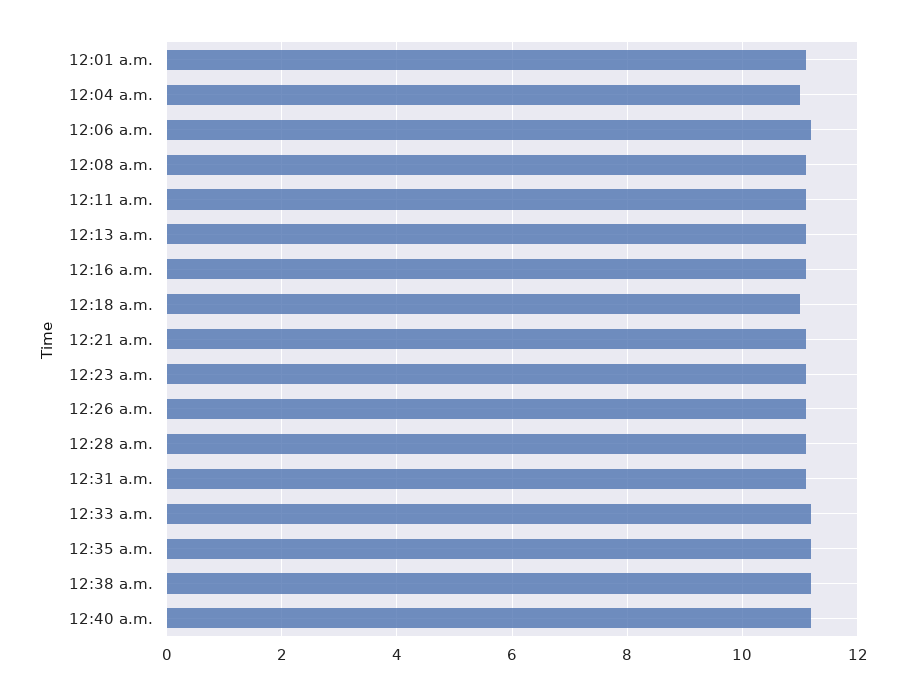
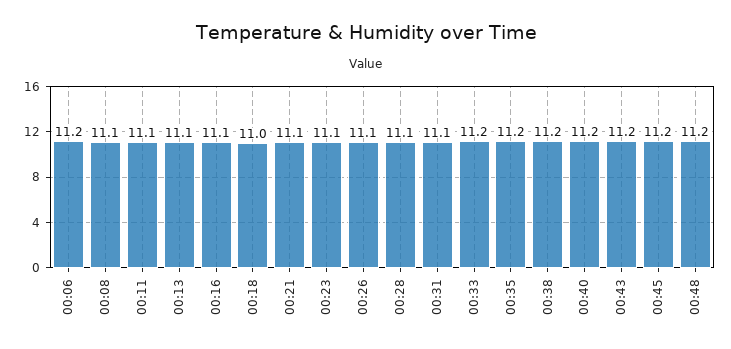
12:01 a.m.: 11 -> none
12:04 a.m.: 11 -> none
00:43: none -> 11.2
00:45: none -> 11.2
00:48: none -> 11.2

